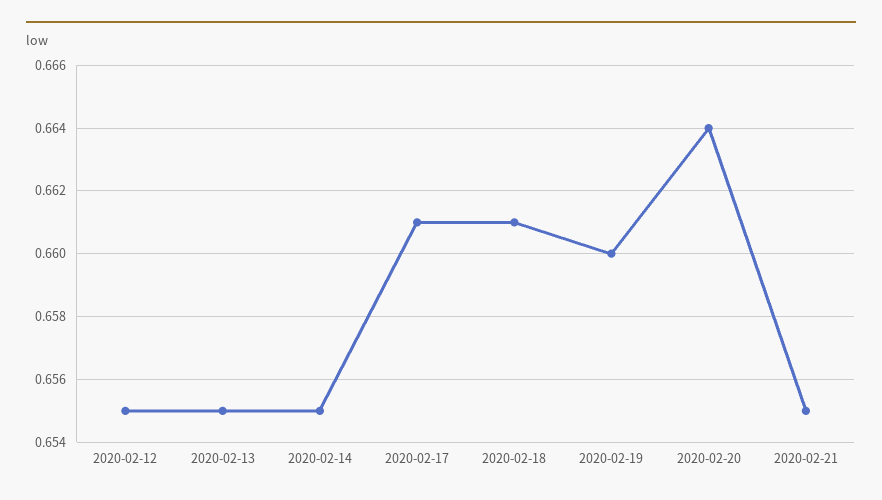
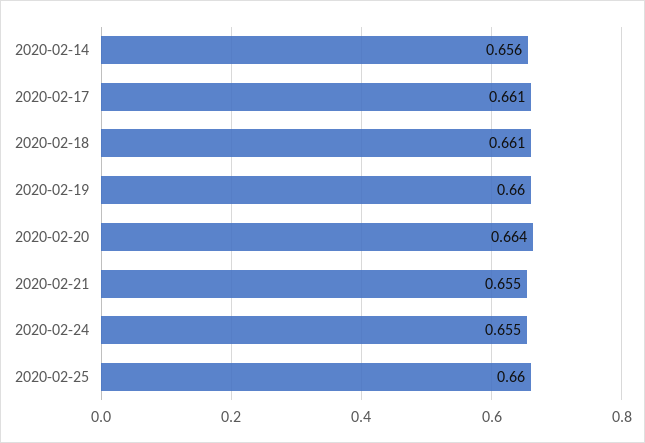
2020-02-12: 0.655 -> none
2020-02-13: 0.655 -> none
2020-02-14: 0.655 -> 0.656
2020-02-24: none -> 0.655
2020-02-25: none -> 0.66

